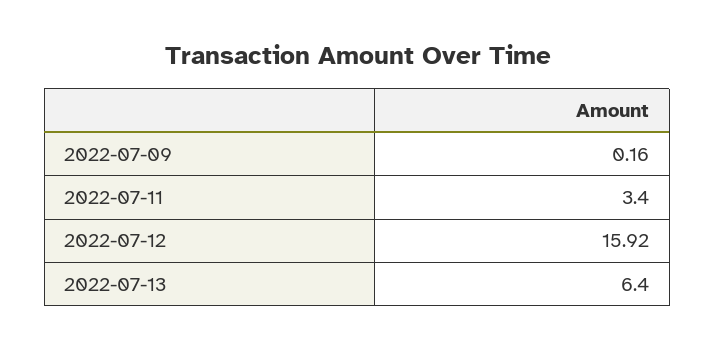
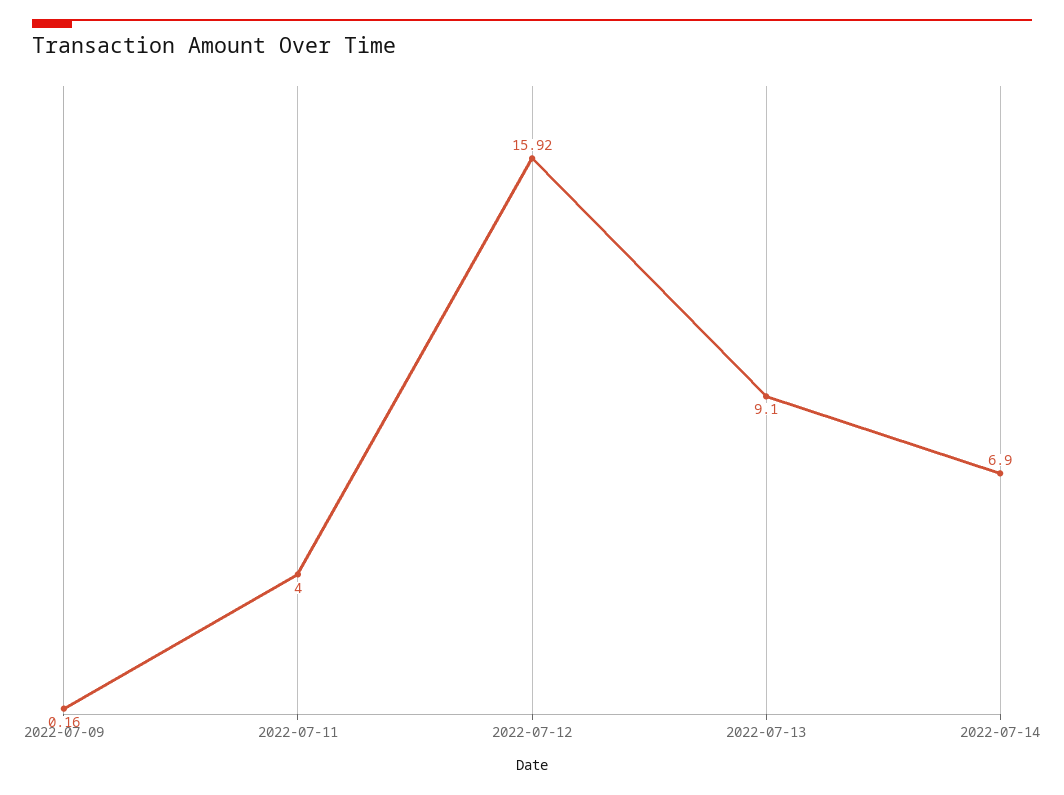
2022-07-11: 3.4 -> 4
2022-07-13: 6.4 -> 9.1
2022-07-14: none -> 6.9

